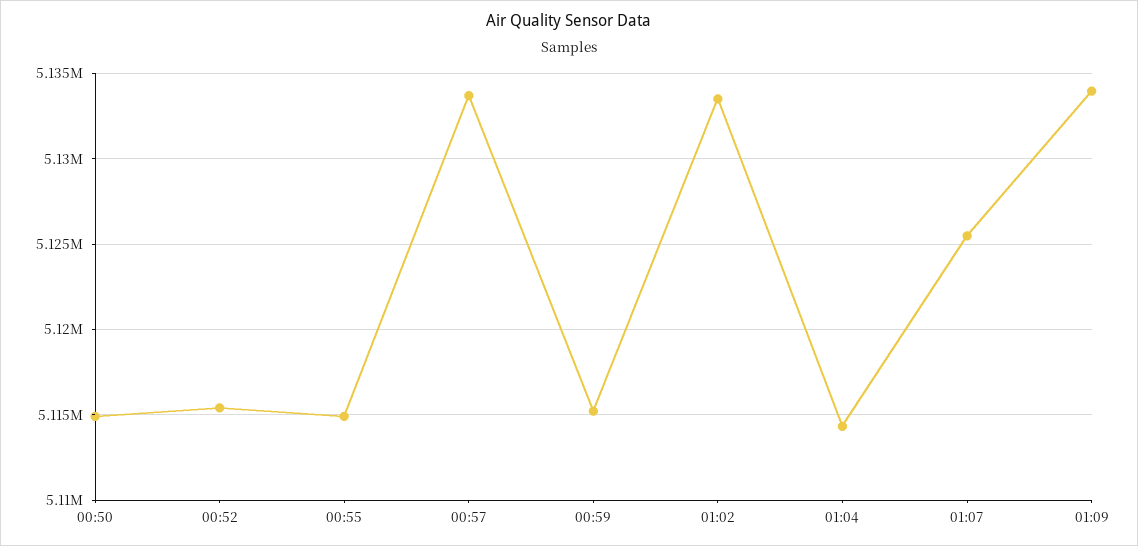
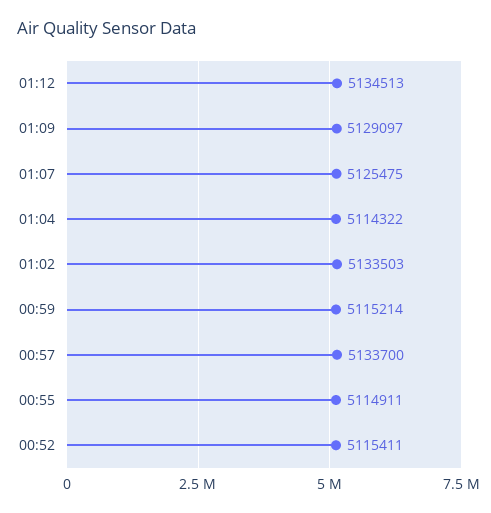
00:50: 5115000 -> none
01:09: 5134000 -> 5129097
01:12: none -> 5134513

